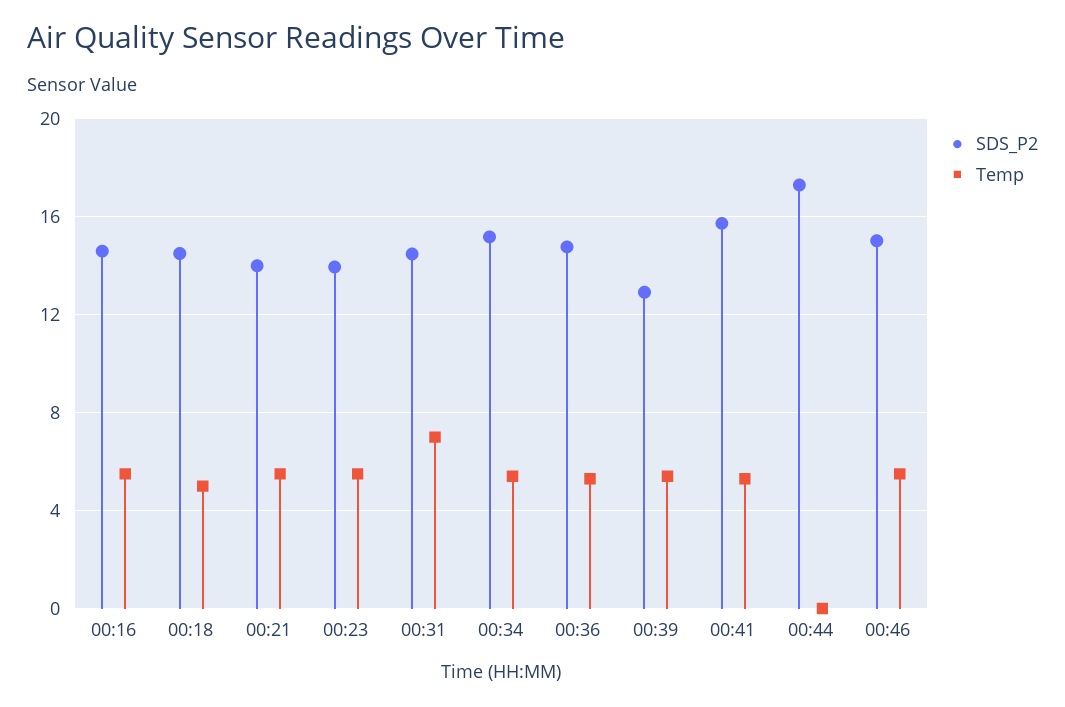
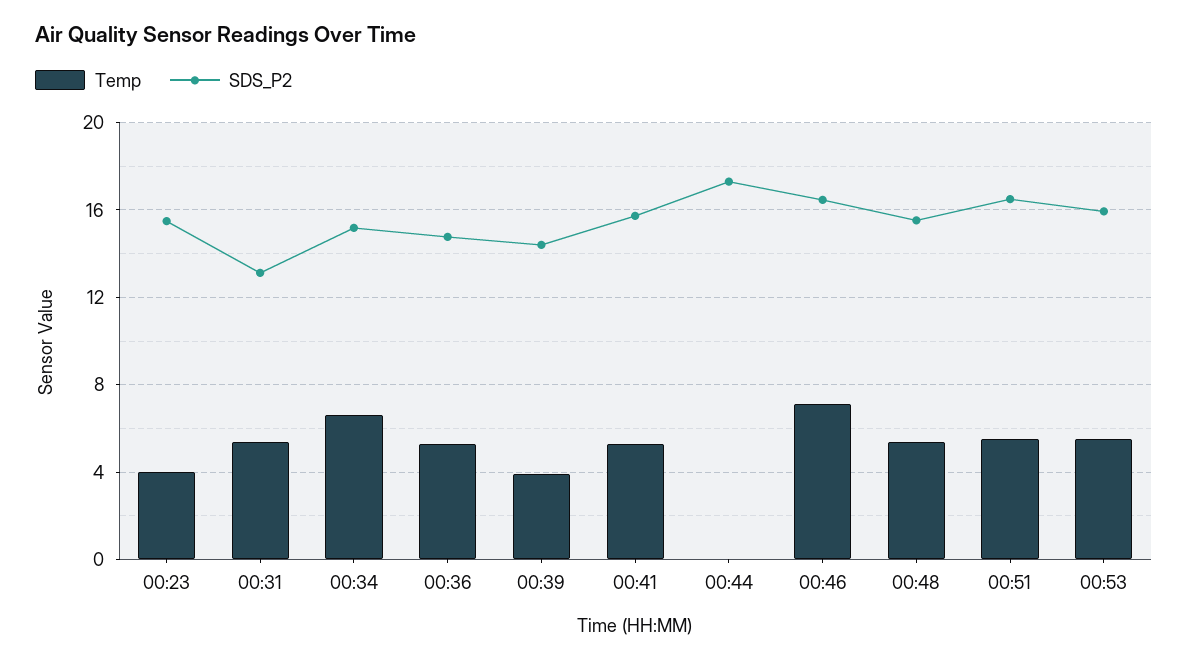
SDS_P2, 00:16: 14.5 -> none
Temp, 00:16: 5.5 -> none
SDS_P2, 00:18: 14.5 -> none
Temp, 00:18: 5 -> none
SDS_P2, 00:21: 14 -> none
Temp, 00:21: 5.5 -> none
SDS_P2, 00:23: 14 -> 15.5
Temp, 00:23: 5.5 -> 4
SDS_P2, 00:31: 14.5 -> 13
Temp, 00:31: 7 -> 5.5
Temp, 00:34: 5.5 -> 6.5
SDS_P2, 00:39: 13 -> 14.5
Temp, 00:39: 5.5 -> 4
SDS_P2, 00:46: 15 -> 16.5
Temp, 00:46: 5.5 -> 7
Temp, 00:48: none -> 5.5
SDS_P2, 00:48: none -> 15.5
Temp, 00:51: none -> 5.5
SDS_P2, 00:51: none -> 16.5
Temp, 00:53: none -> 5.5
SDS_P2, 00:53: none -> 16

